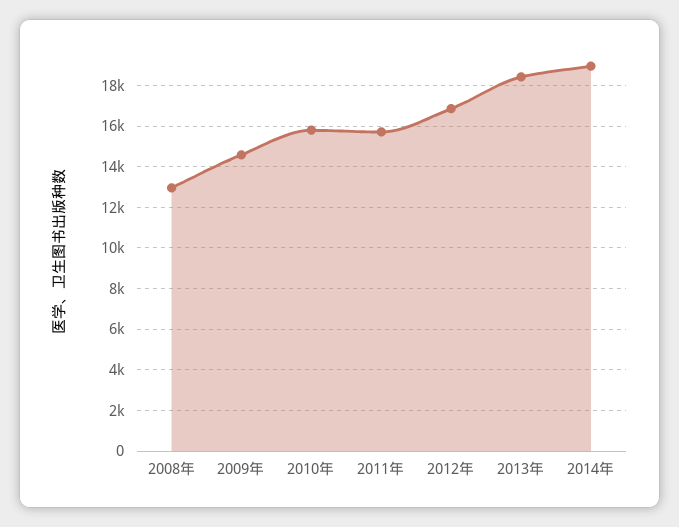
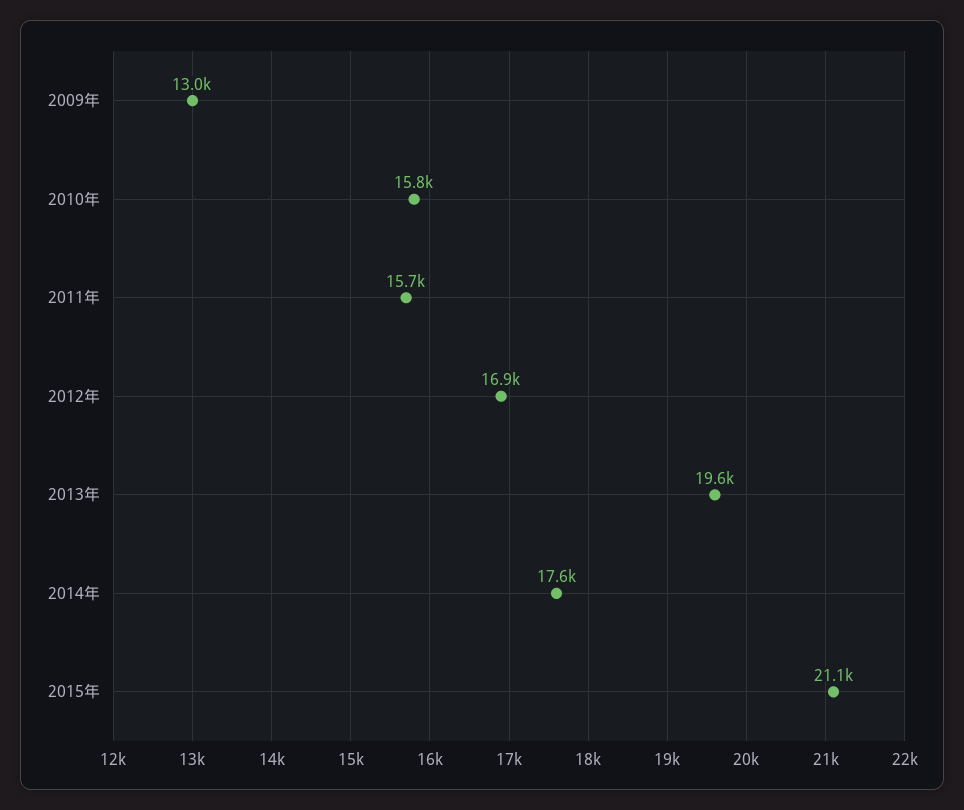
2008年: 13000 -> none
2009年: 14500 -> 13000
2013年: 18500 -> 19600
2014年: 19000 -> 17600
2015年: none -> 21100

